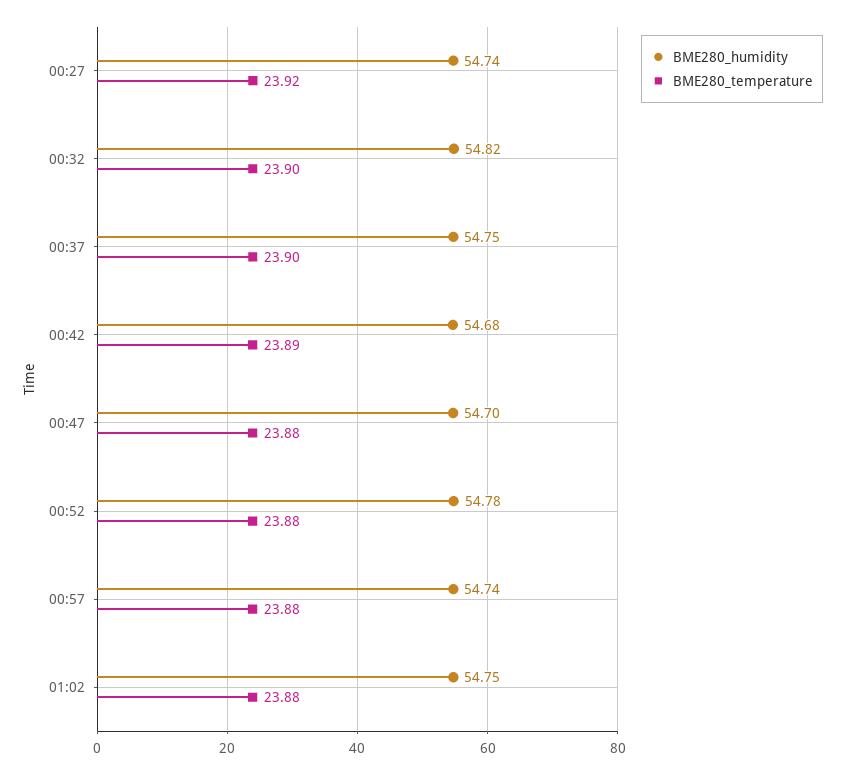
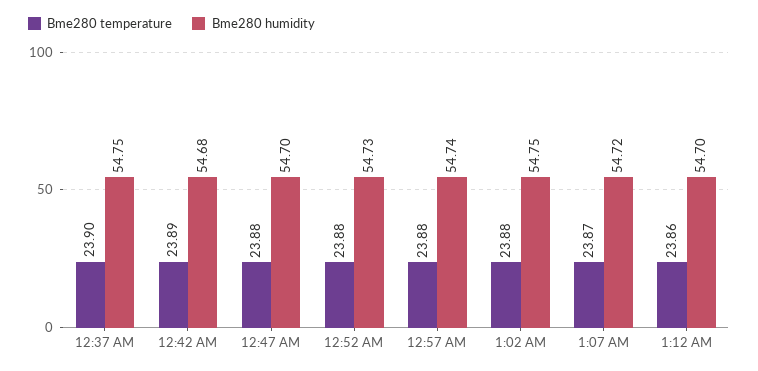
BME280_humidity, 00:27: 54.74 -> none
BME280_temperature, 00:27: 23.92 -> none
BME280_humidity, 00:32: 54.82 -> none
BME280_temperature, 00:32: 23.9 -> none
BME280_humidity, 00:52: 54.78 -> 54.73
BME280_temperature, 1:07 AM: none -> 23.87
BME280_humidity, 1:07 AM: none -> 54.72
BME280_temperature, 1:12 AM: none -> 23.86
BME280_humidity, 1:12 AM: none -> 54.7

